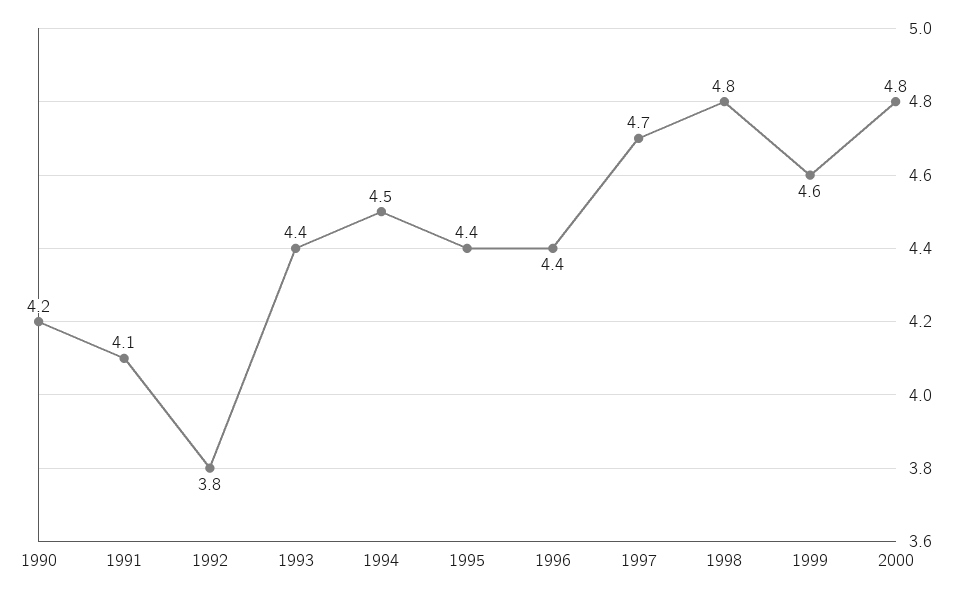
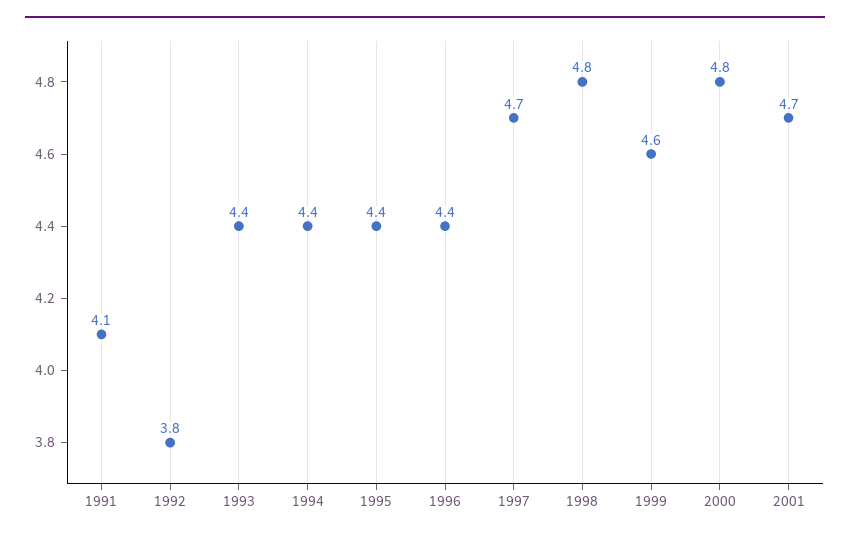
1990: 4.2 -> none
1994: 4.5 -> 4.4
2001: none -> 4.7

